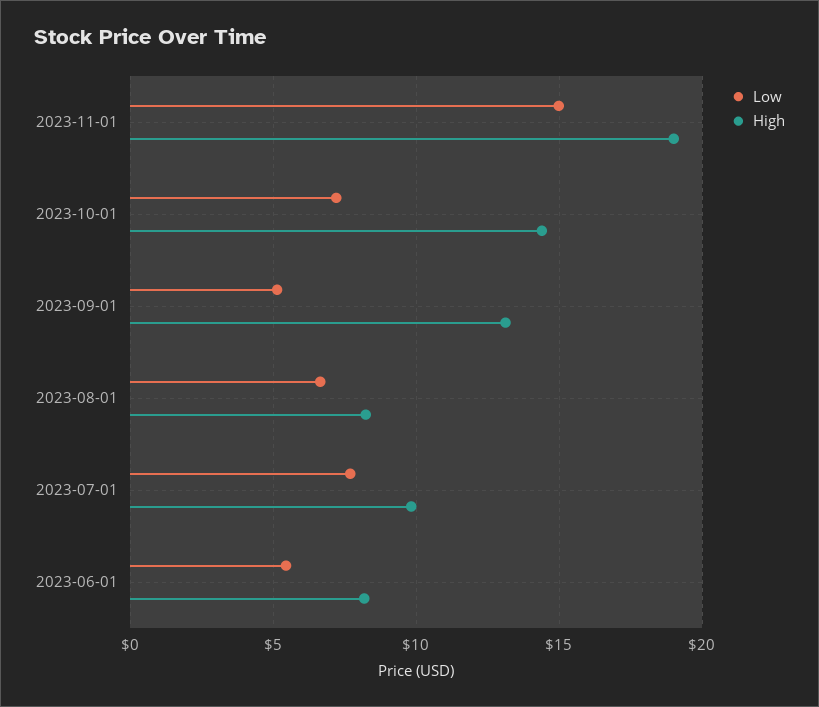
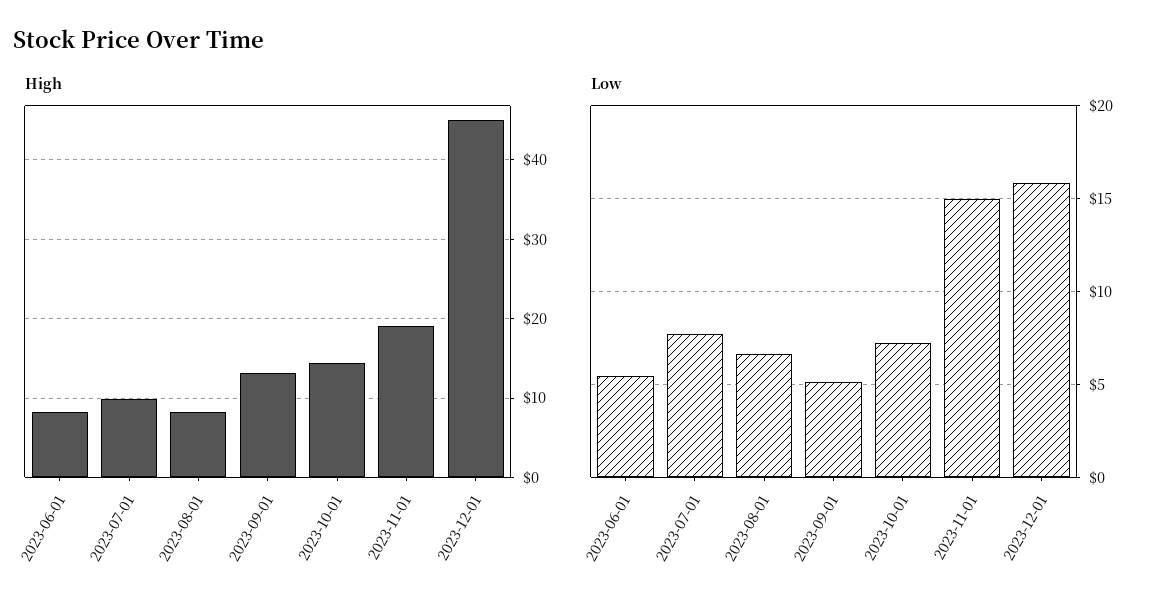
High, 2023-12-01: none -> 45
Low, 2023-12-01: none -> 16

